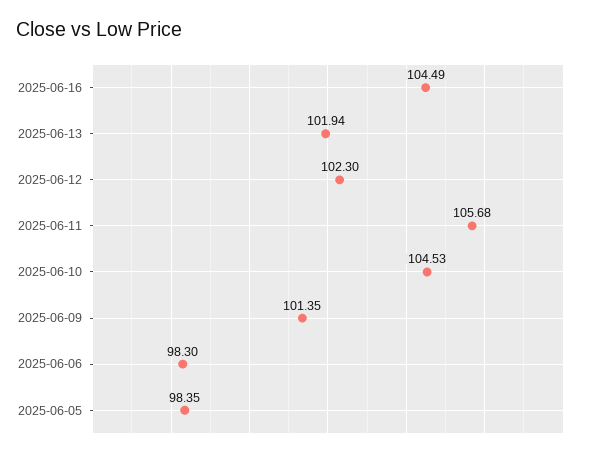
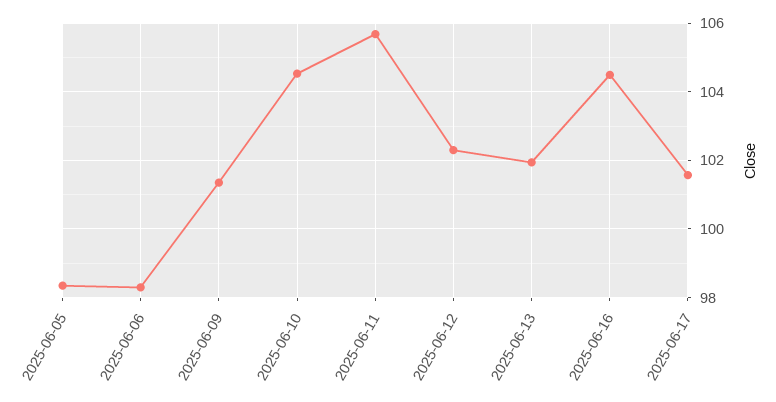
2025-06-17: none -> 101.6

